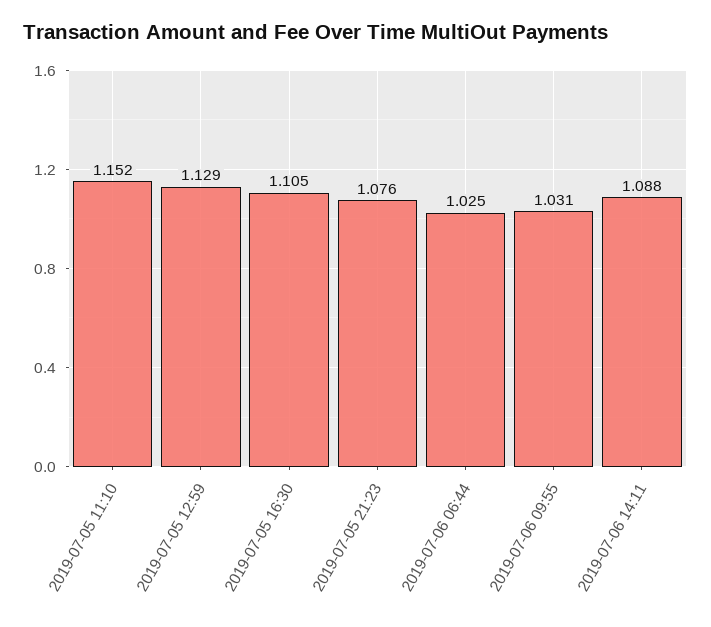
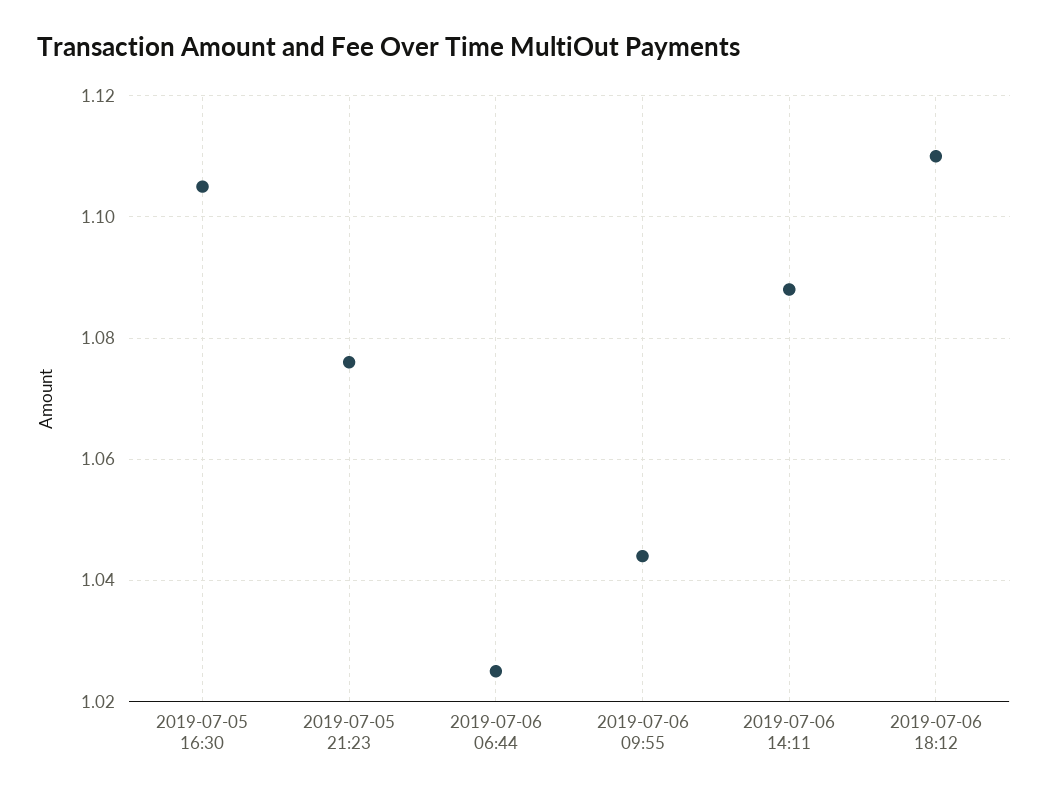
2019-07-05 11:10: 1.152 -> none
2019-07-05 12:59: 1.129 -> none
2019-07-06 09:55: 1.031 -> 1.045
2019-07-06 18:12: none -> 1.11

